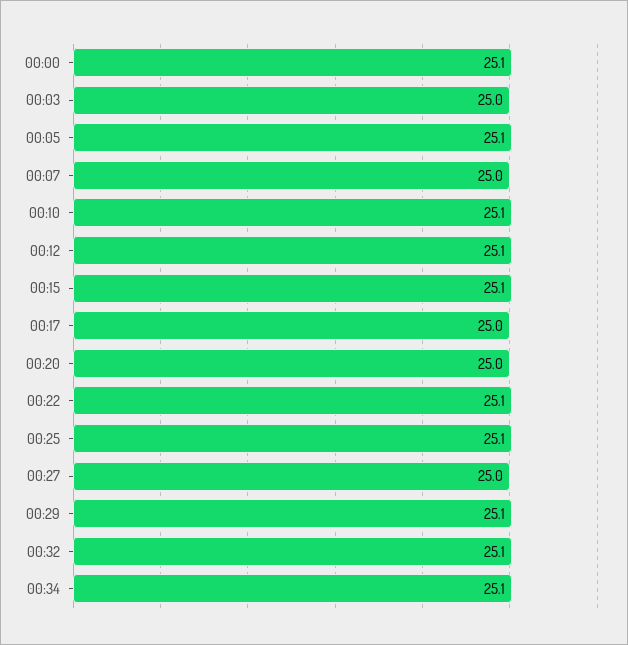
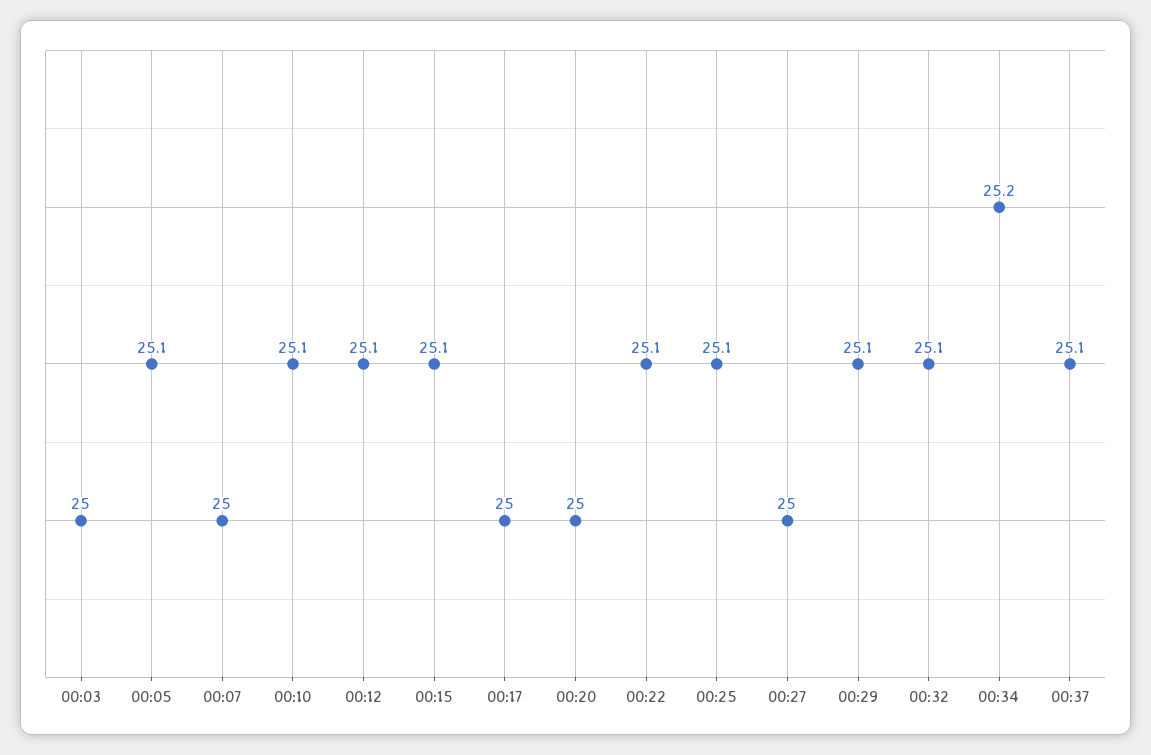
00:00: 25.1 -> none
00:34: 25.1 -> 25.2
00:37: none -> 25.1

